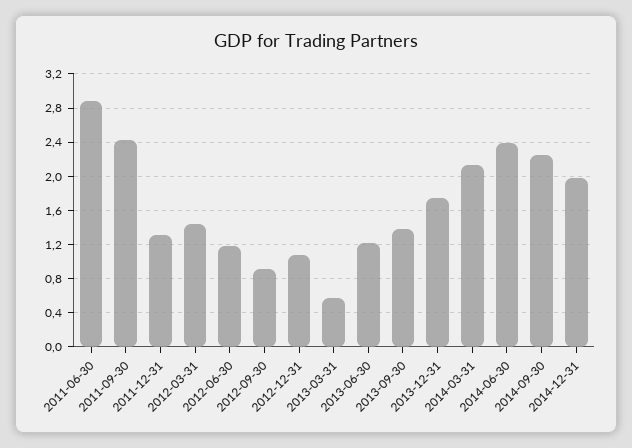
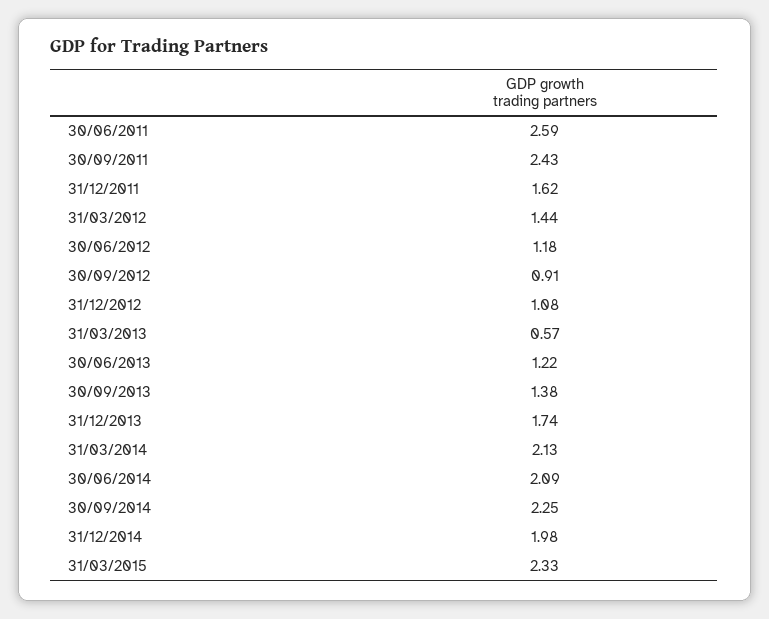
2011-06-30: 2.9 -> 2.59
2011-12-31: 1.3 -> 1.62
2014-06-30: 2.4 -> 2.09
31/03/2015: none -> 2.33

